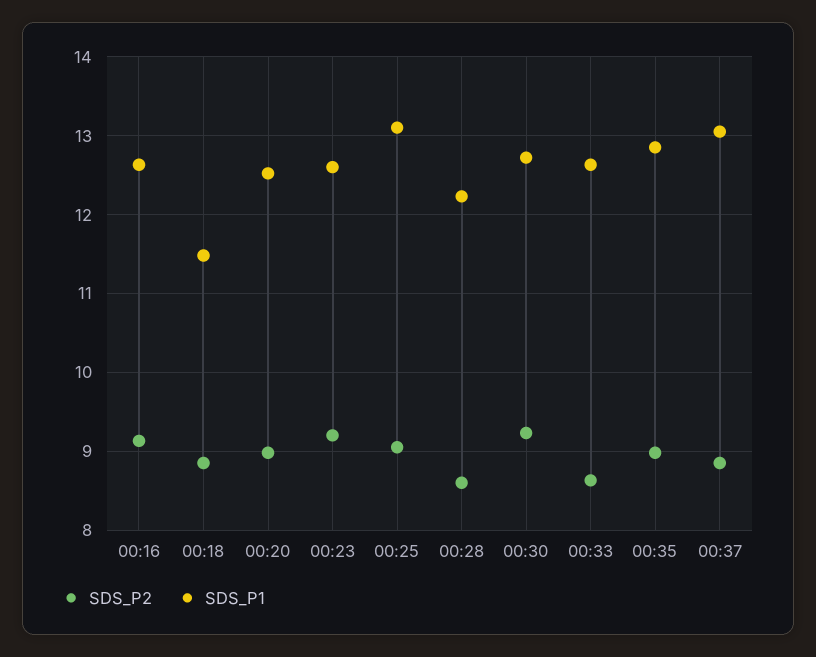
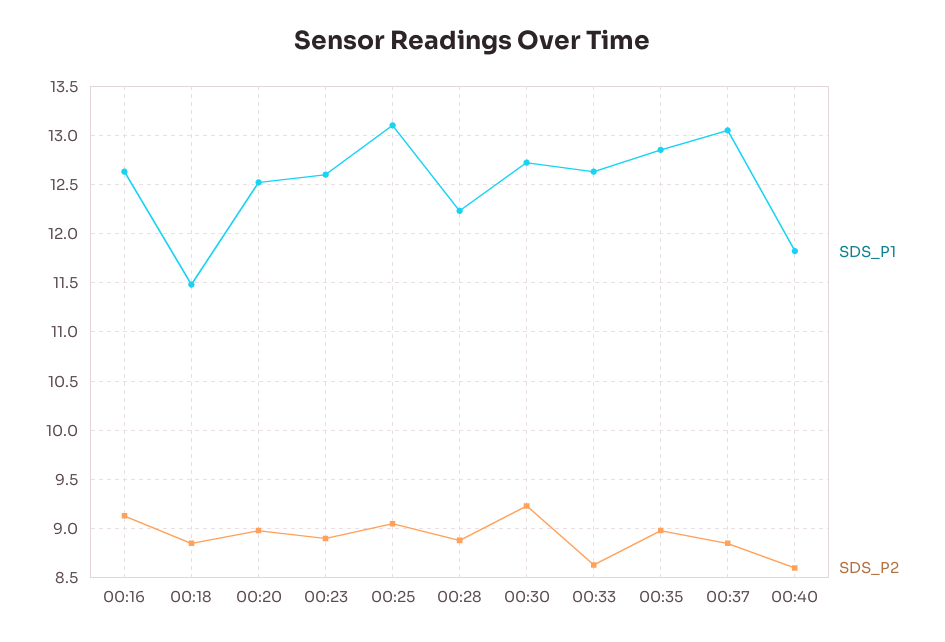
SDS_P2, 00:23: 9.2 -> 8.9
SDS_P2, 00:28: 8.6 -> 8.9
SDS_P1, 00:40: none -> 11.8
SDS_P2, 00:40: none -> 8.6

